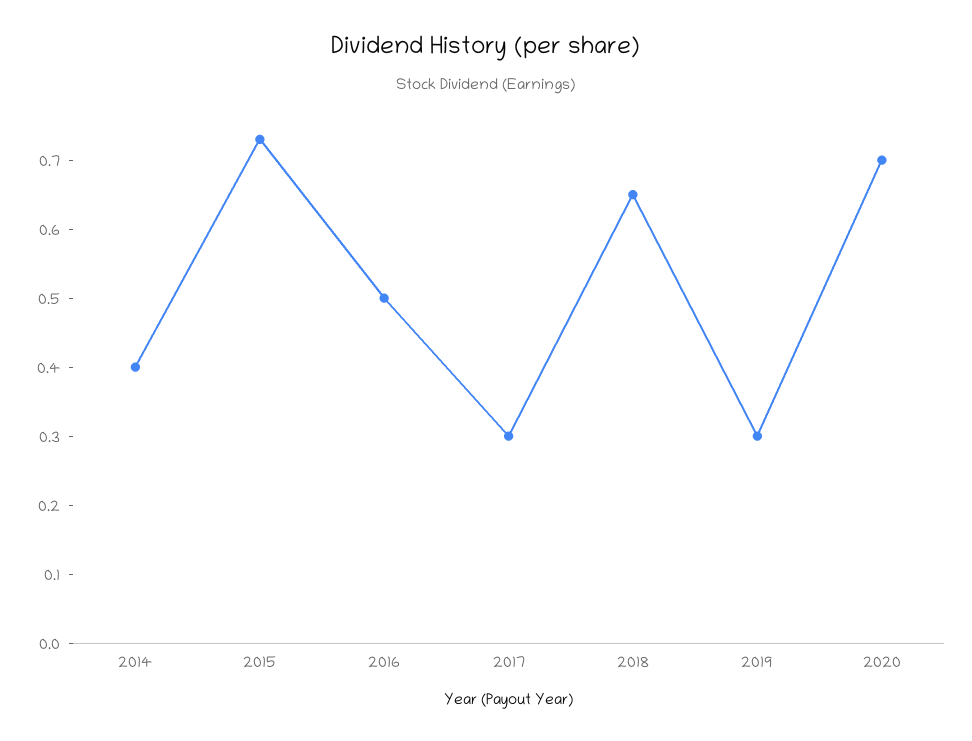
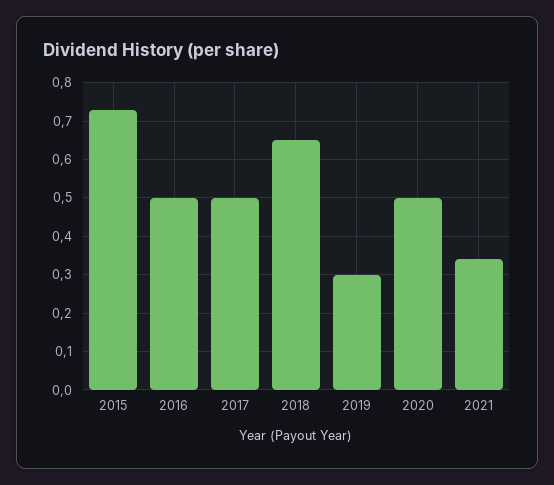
2014: 0.4 -> none
2017: 0.3 -> 0.5
2020: 0.7 -> 0.5
2021: none -> 0.35

